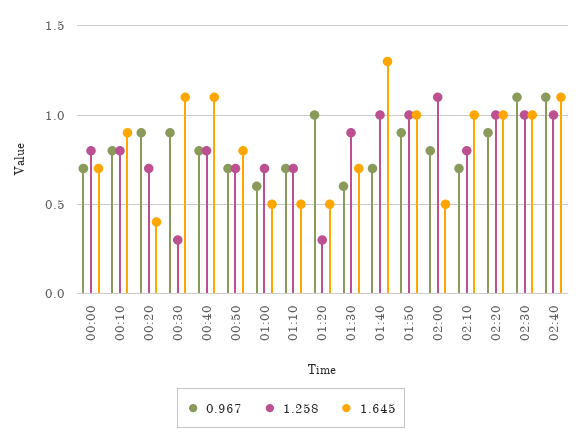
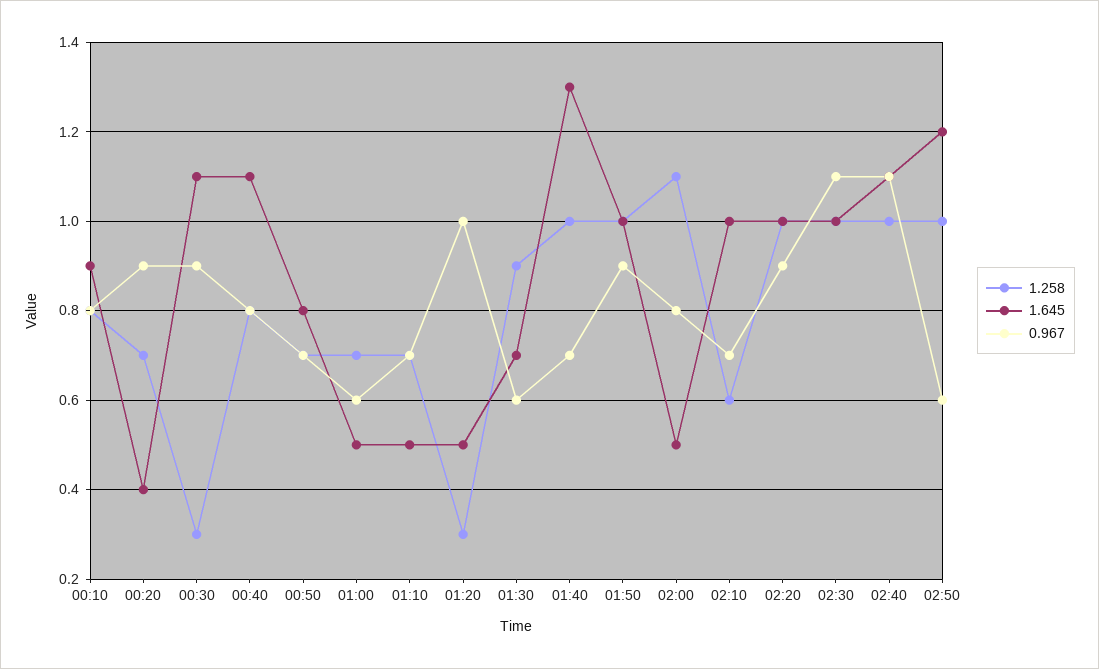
0.967, 00:00: 0.7 -> none
1.258, 00:00: 0.8 -> none
1.645, 00:00: 0.7 -> none
1.258, 02:10: 0.8 -> 0.6
1.258, 02:50: none -> 1
1.645, 02:50: none -> 1.2
0.967, 02:50: none -> 0.6

